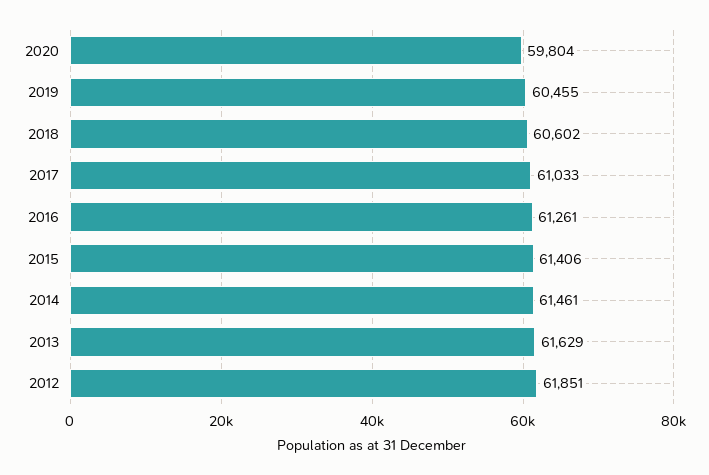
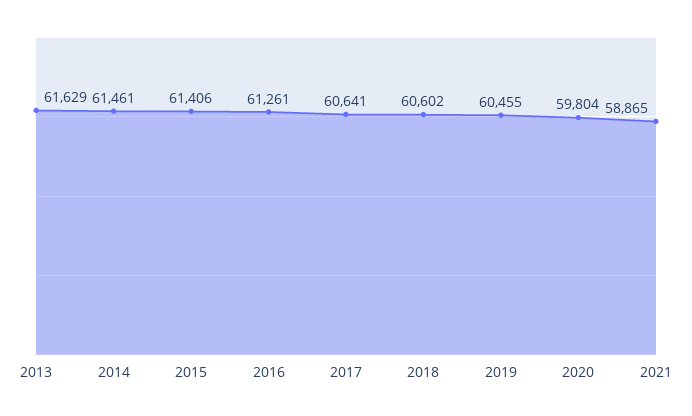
2017: 61033 -> 60641
2012: 61851 -> none
2021: none -> 58865

